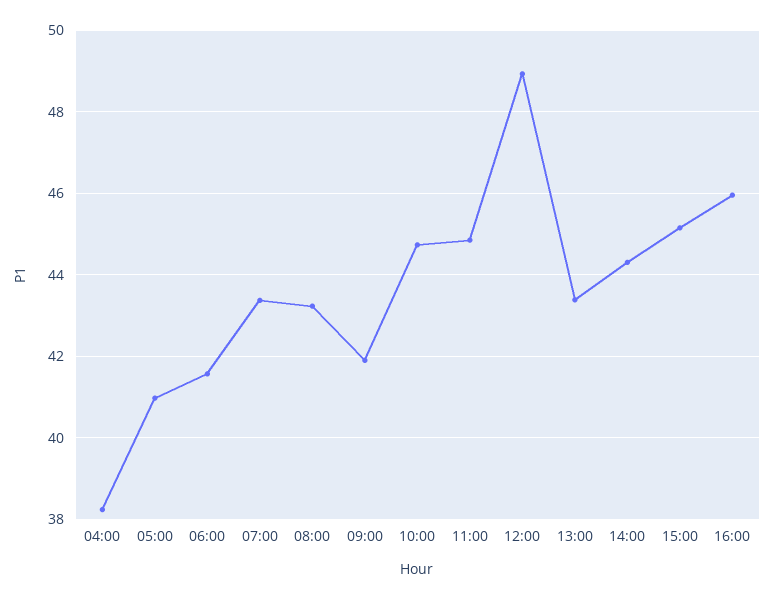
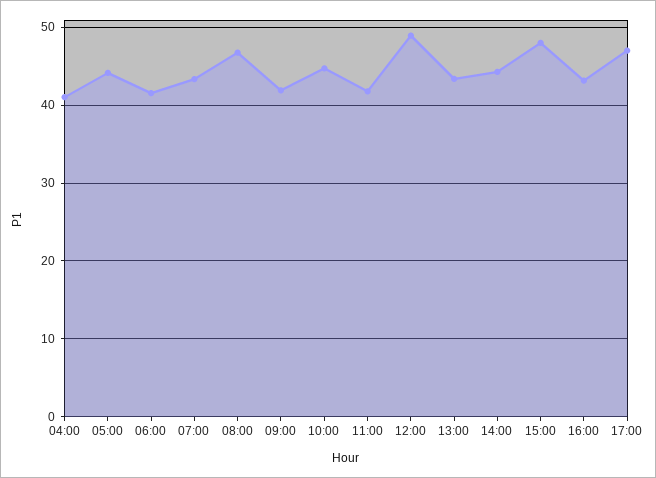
04:00: 38.2 -> 41
05:00: 41 -> 44
08:00: 43.2 -> 47
11:00: 44.8 -> 42
15:00: 45.2 -> 48
16:00: 46 -> 43
17:00: none -> 47

